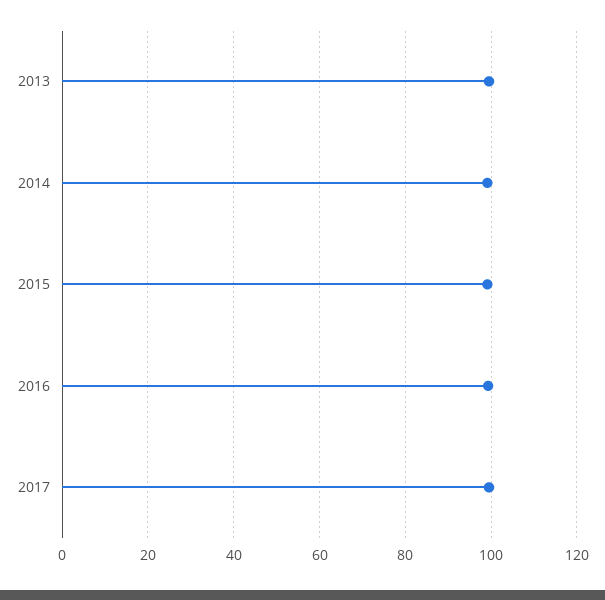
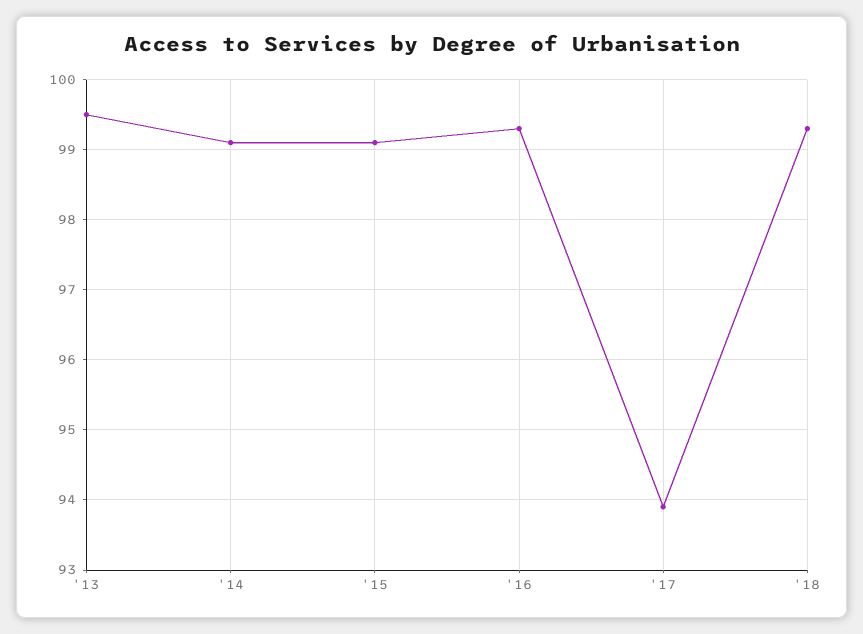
2017: 100 -> 93.9
'18: none -> 99.3

